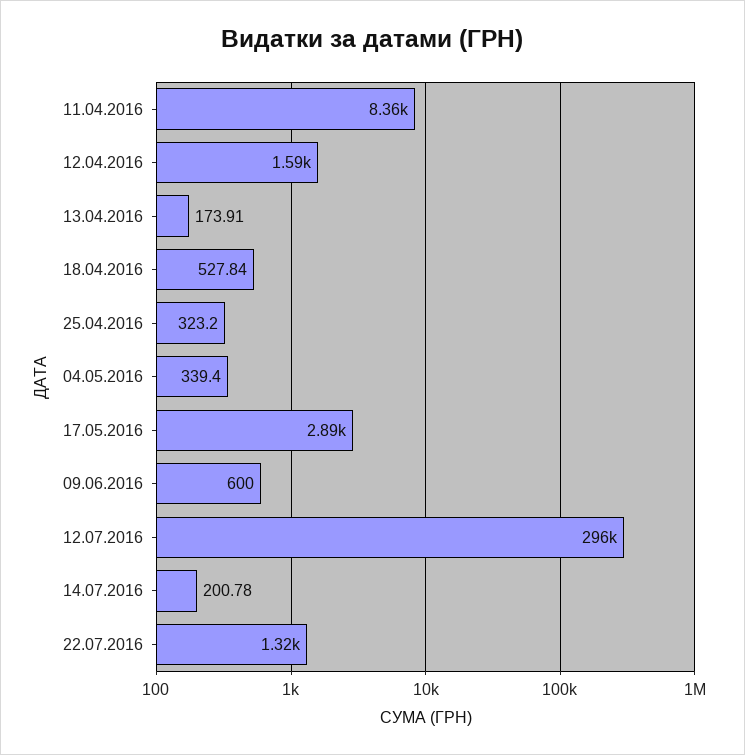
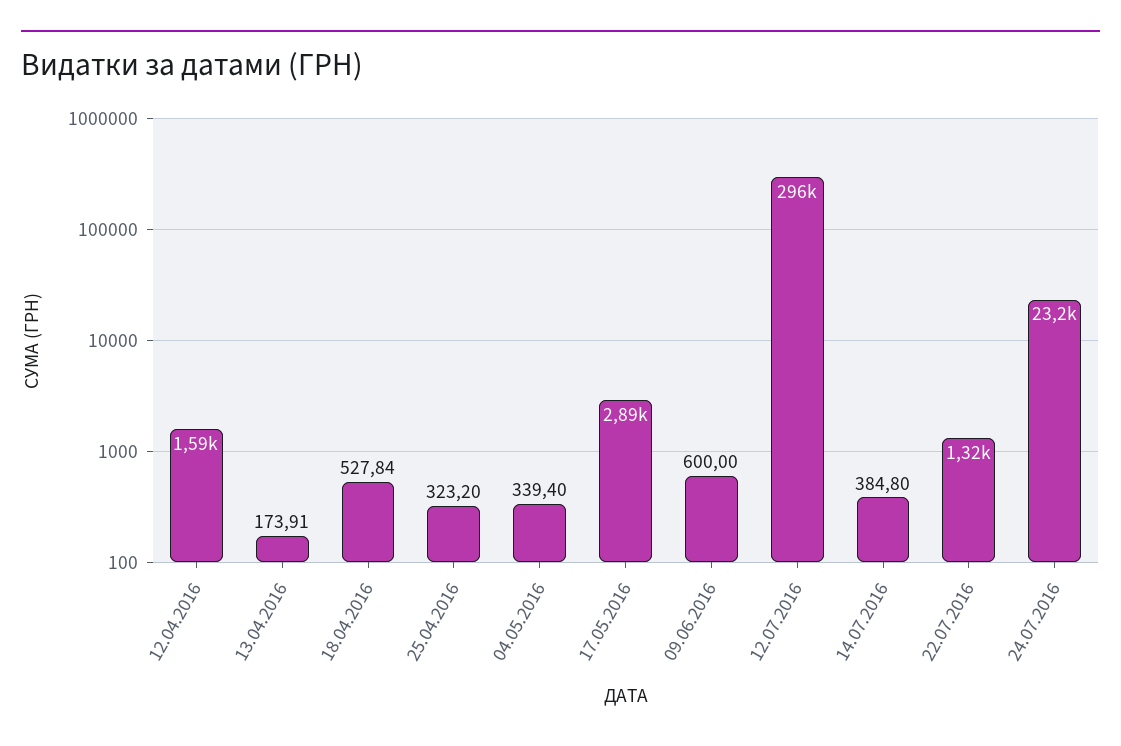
11.04.2016: 8360 -> none
14.07.2016: 200.78 -> 384.8
24.07.2016: none -> 23200

